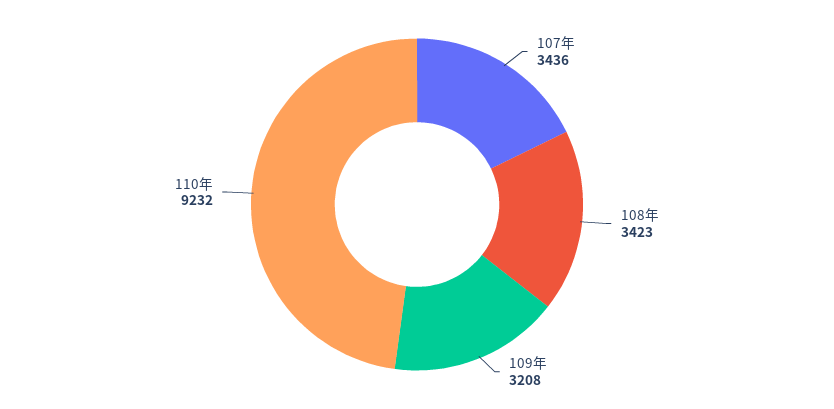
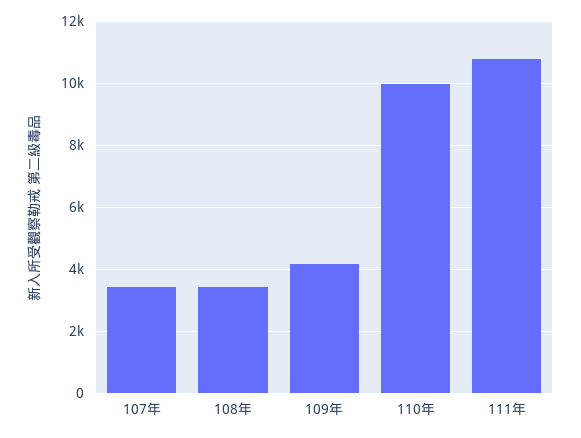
109年: 3208 -> 4200
110年: 9232 -> 10000
111年: none -> 10800

